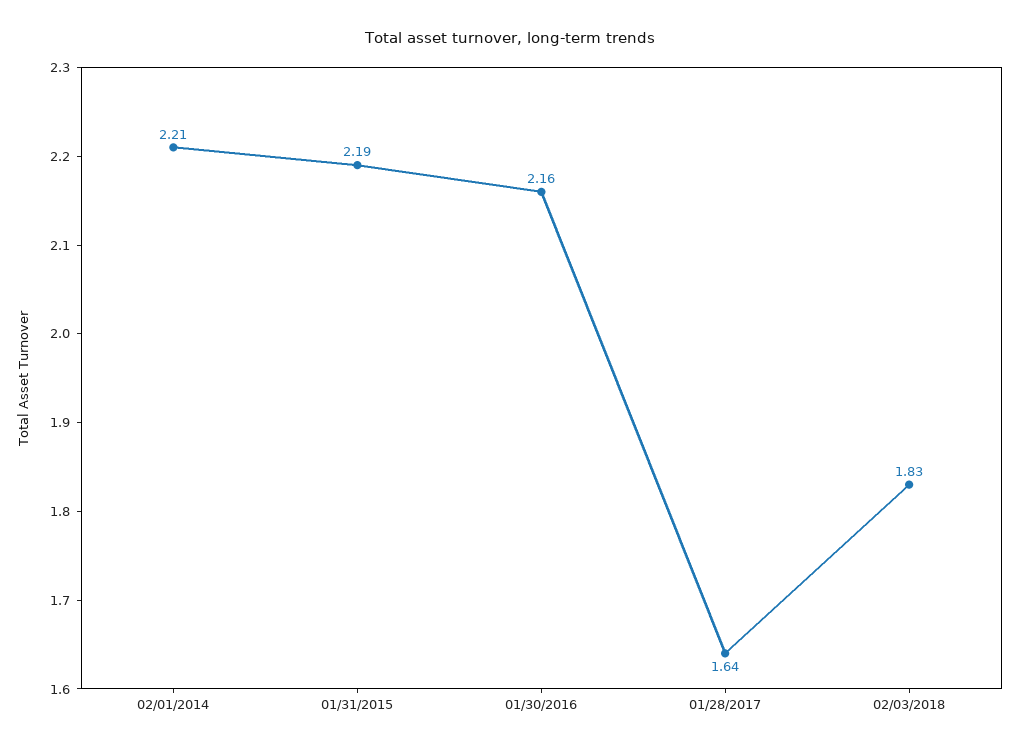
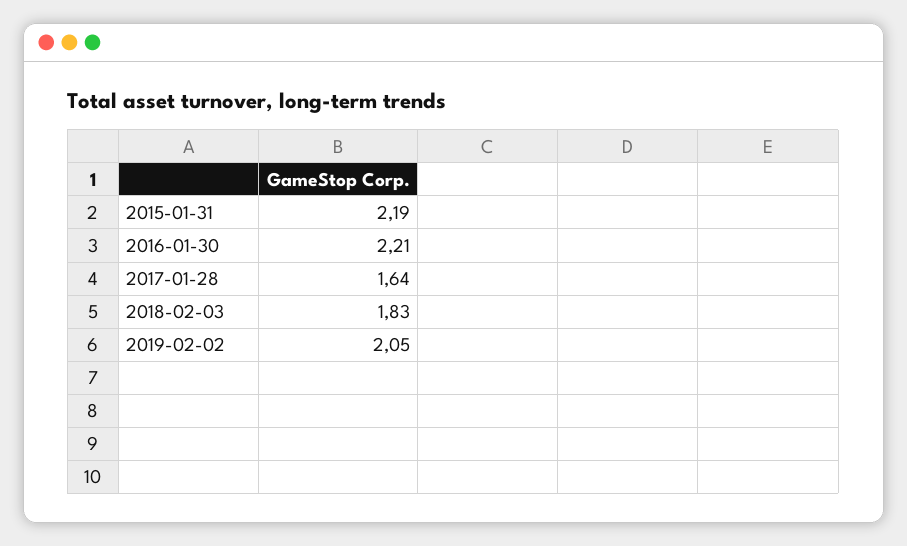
02/01/2014: 2.21 -> none
01/30/2016: 2.16 -> 2.21
2019-02-02: none -> 2.05

